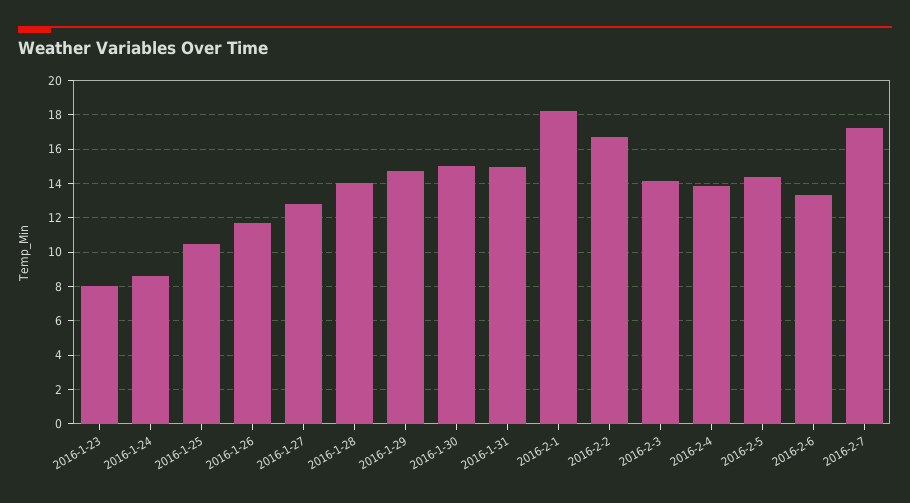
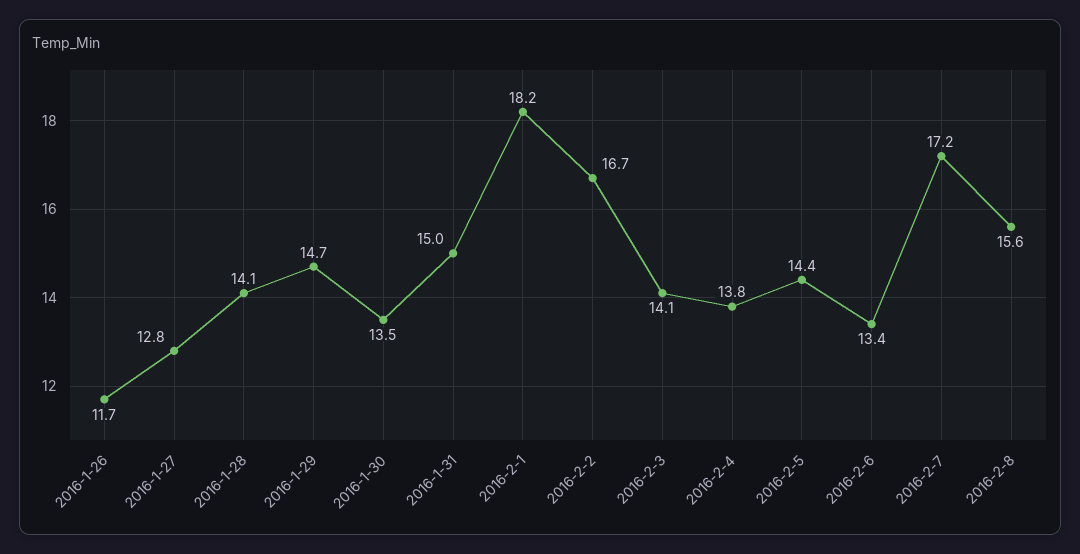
2016-1-23: 8 -> none
2016-1-24: 8.5 -> none
2016-1-25: 10.5 -> none
2016-1-30: 15 -> 13.5
2016-2-8: none -> 15.6

